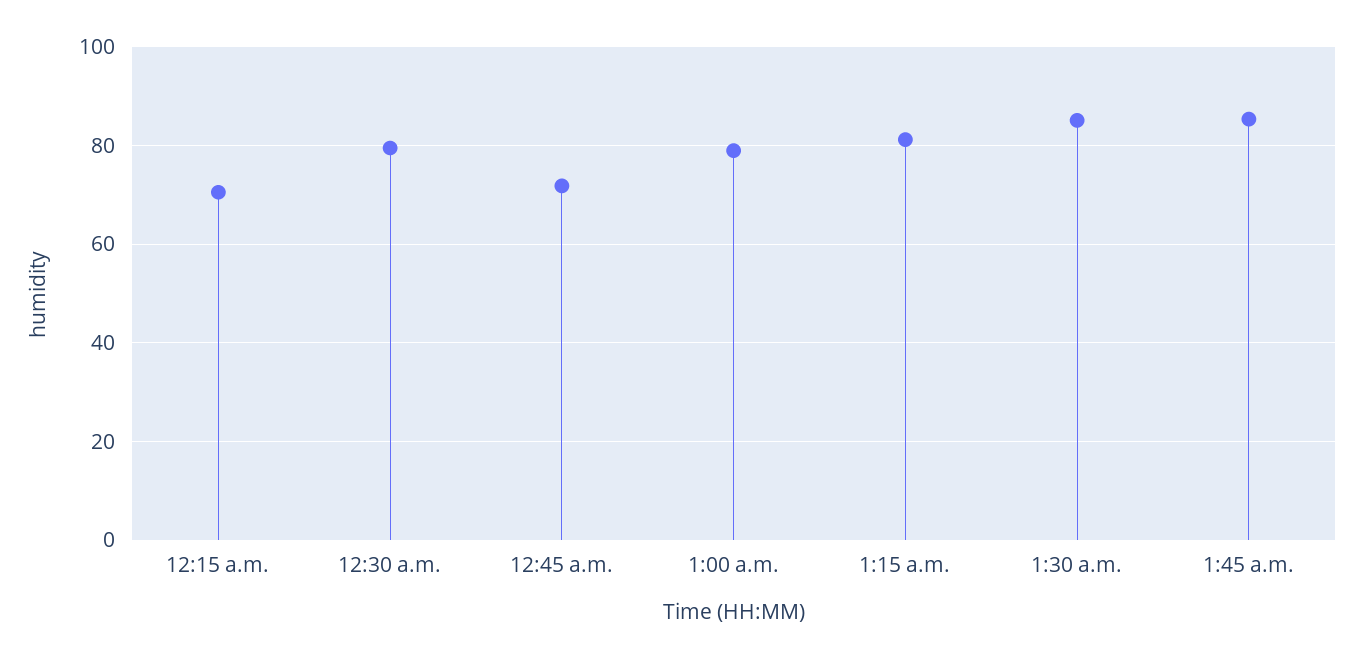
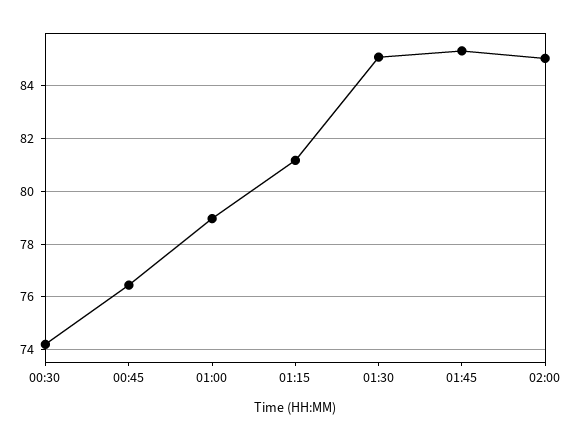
12:15 a.m.: 70 -> none
12:30 a.m.: 80 -> 74.25
12:45 a.m.: 72 -> 76.5
02:00: none -> 85

